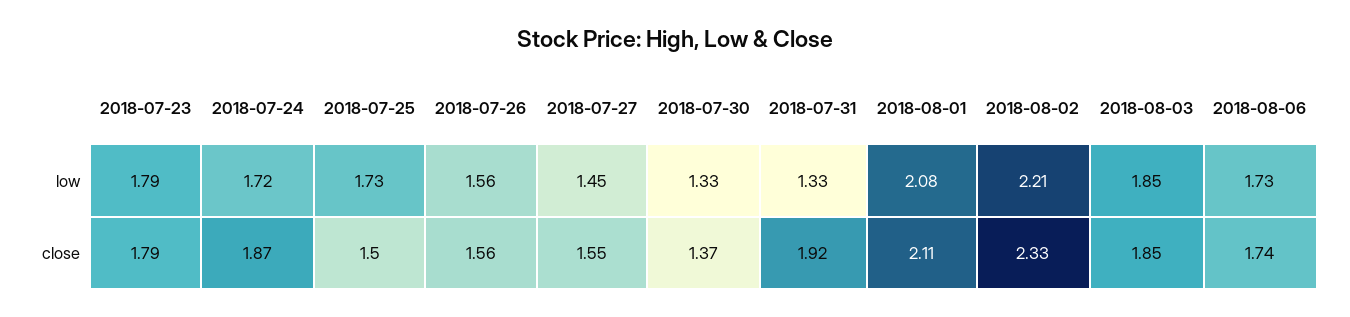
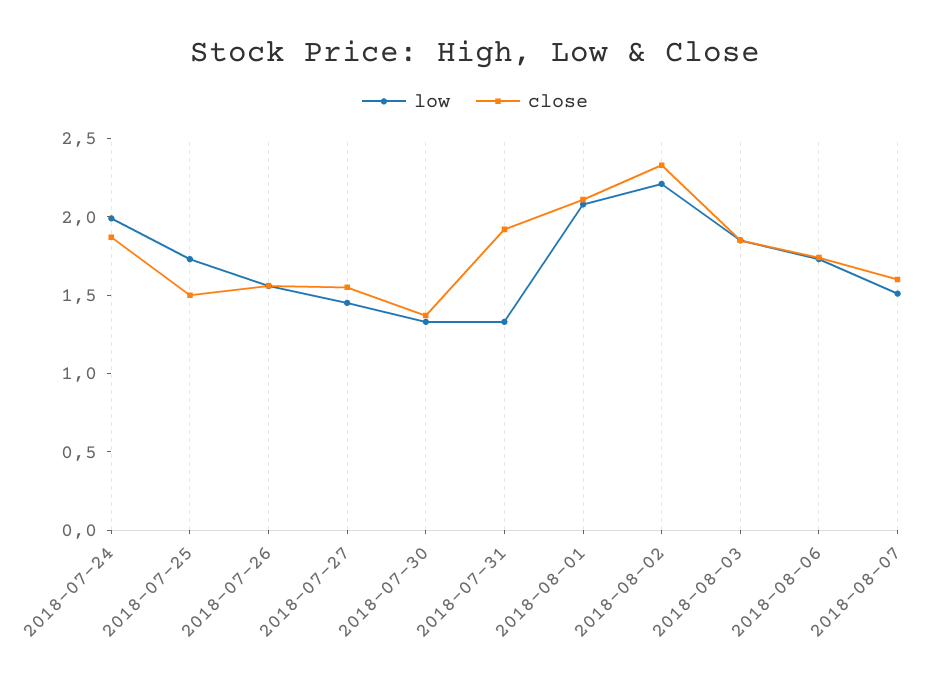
low, 2018-07-23: 1.79 -> none
low, 2018-07-24: 1.72 -> 2
close, 2018-07-23: 1.79 -> none
low, 2018-08-07: none -> 1.5
close, 2018-08-07: none -> 1.6

